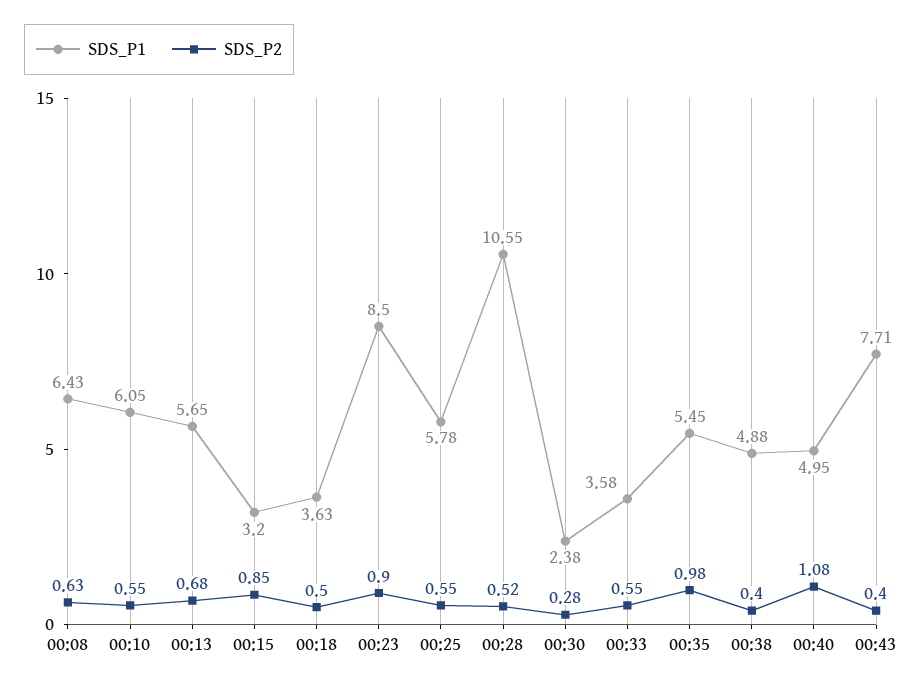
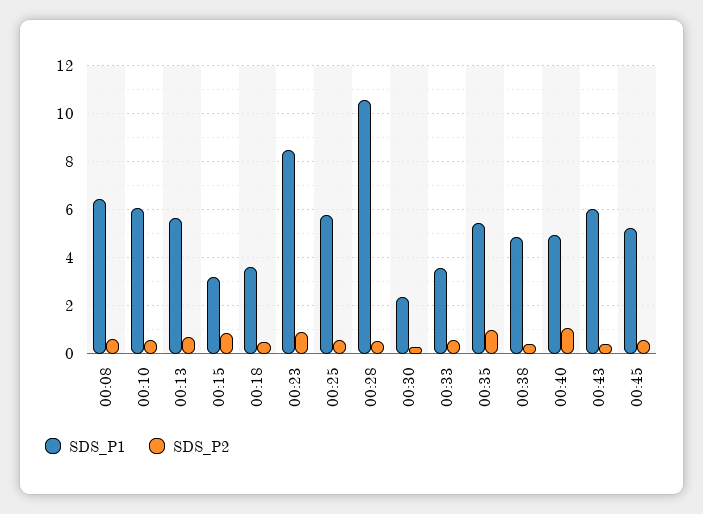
SDS_P1, 00:43: 7.71 -> 6
SDS_P1, 00:45: none -> 5.25
SDS_P2, 00:45: none -> 0.5

